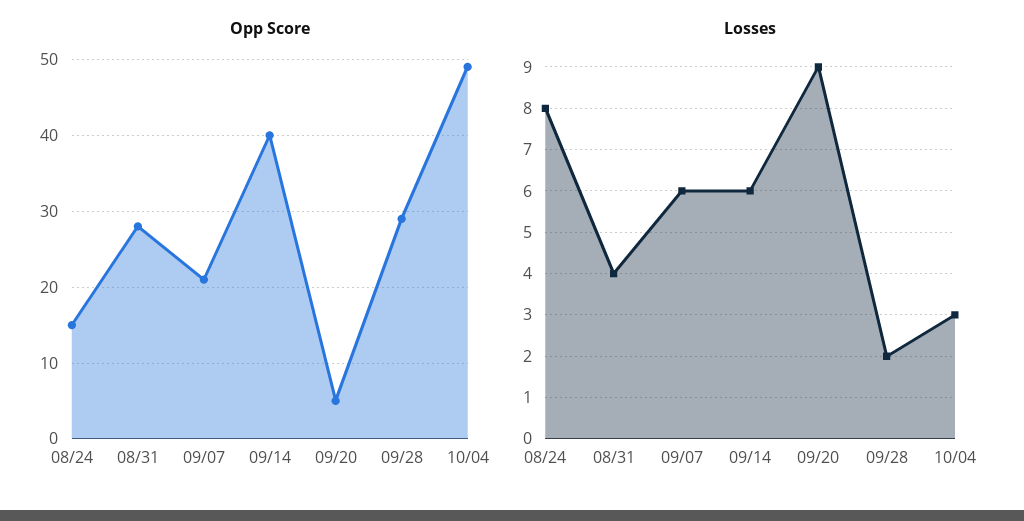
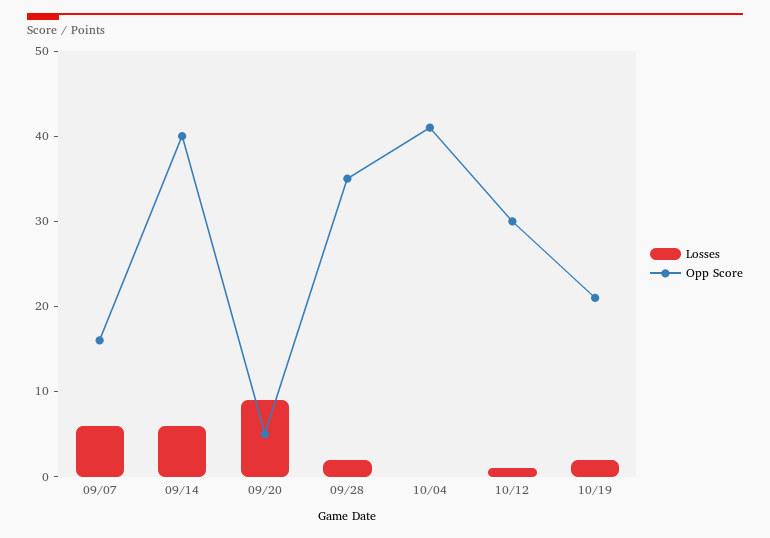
Opp Score, 08/24: 15 -> none
Opp Score, 08/31: 28 -> none
Opp Score, 09/07: 21 -> 16
Opp Score, 09/28: 29 -> 35
Opp Score, 10/04: 49 -> 41
Losses, 08/24: 8 -> none
Losses, 08/31: 4 -> none
Losses, 10/04: 3 -> 0
Losses, 10/12: none -> 1
Opp Score, 10/12: none -> 30
Losses, 10/19: none -> 2
Opp Score, 10/19: none -> 21

